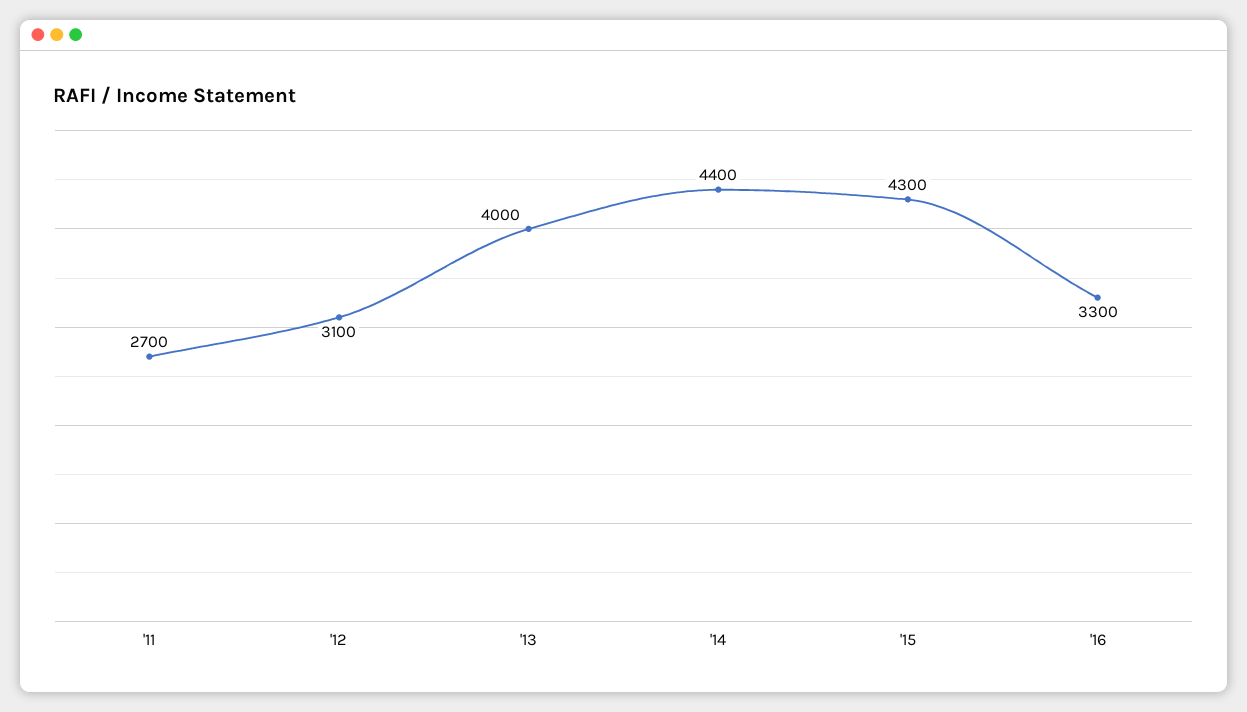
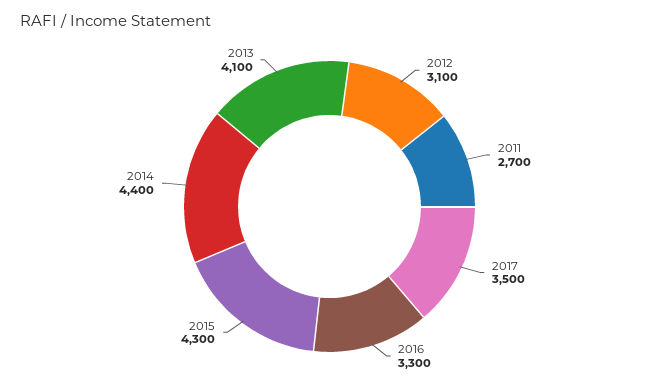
'13: 4000 -> 4100
2017: none -> 3500

